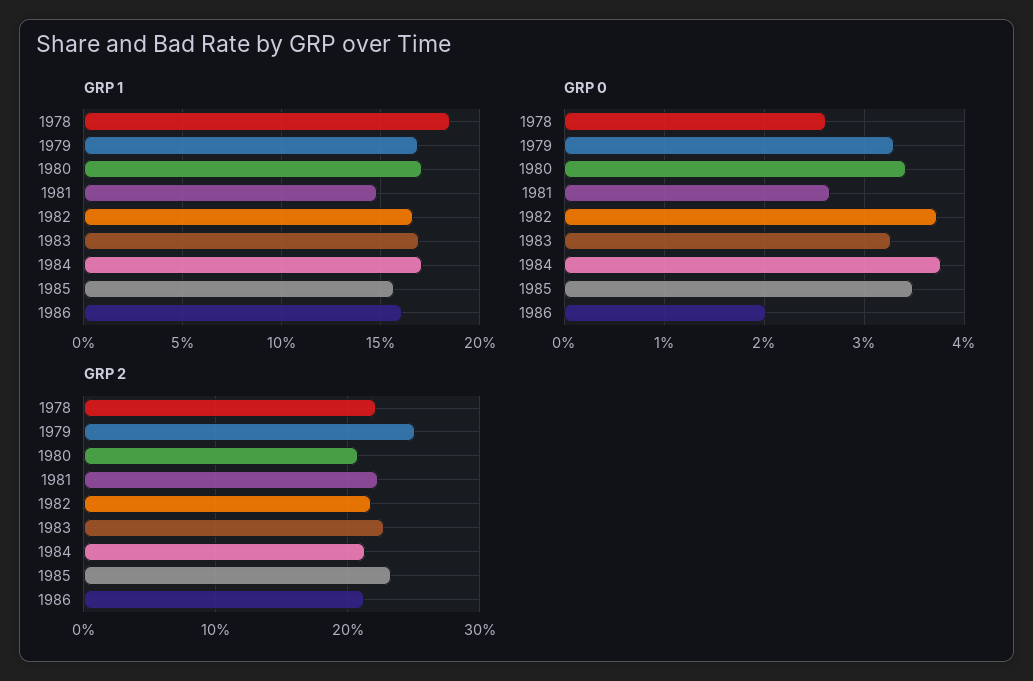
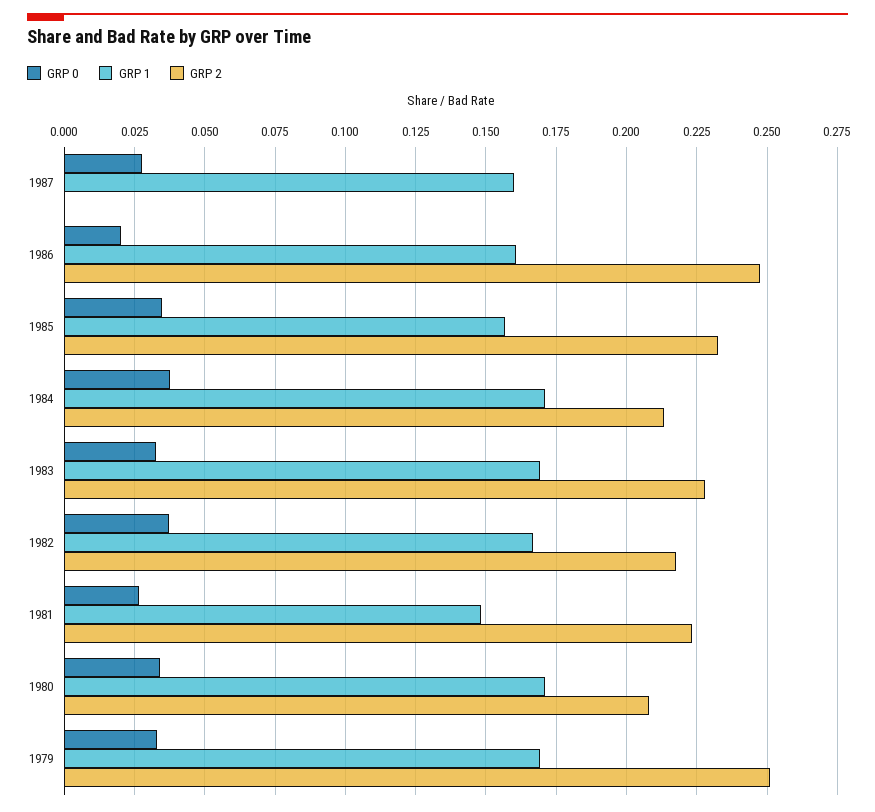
GRP 1, 1978: 0.185 -> none
GRP 0, 1978: 0.026 -> none
GRP 2, 1978: 0.22 -> none
GRP 2, 1986: 0.21 -> 0.2475
GRP 0, 1987: none -> 0.0275
GRP 1, 1987: none -> 0.16
GRP 2, 1987: none -> 0

